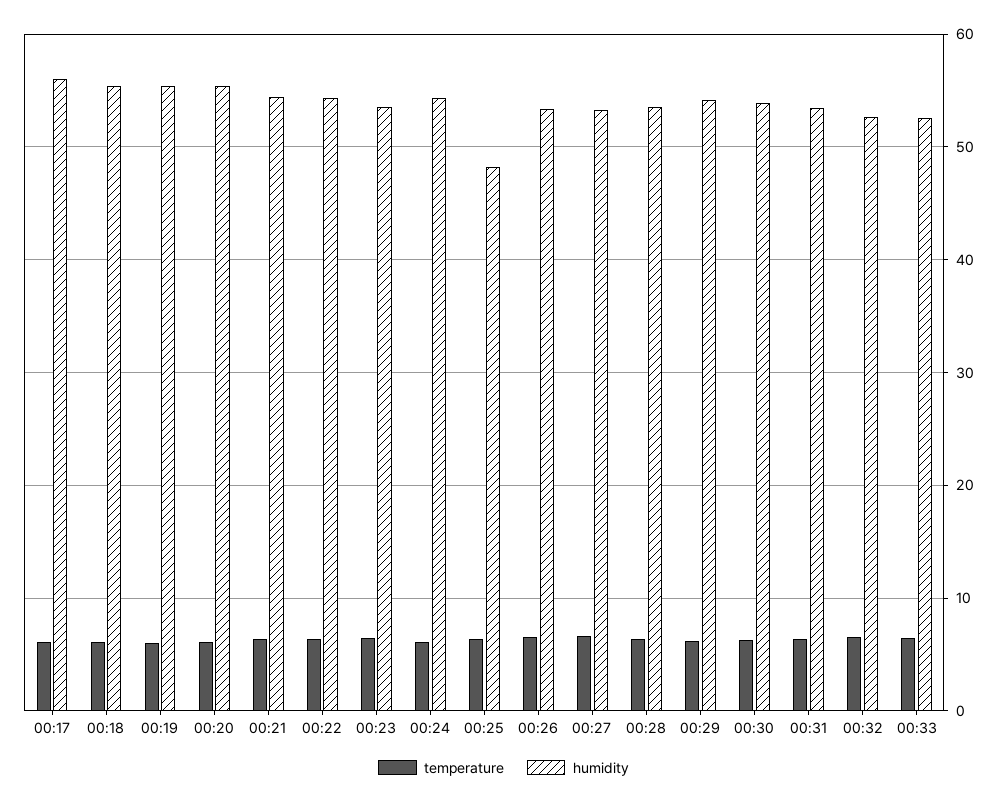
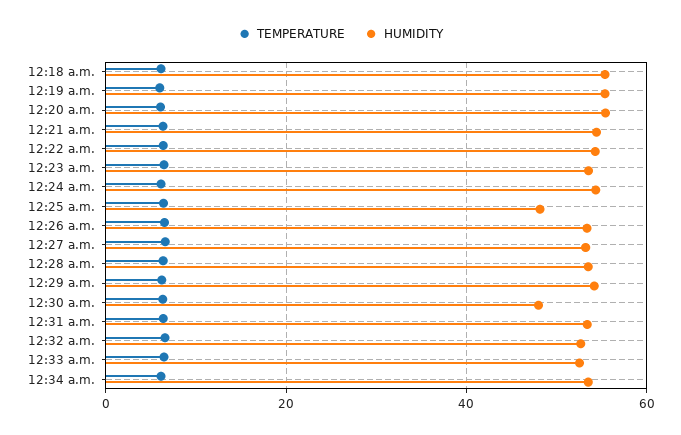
temperature, 00:17: 6 -> none
humidity, 00:17: 56 -> none
humidity, 00:30: 54 -> 48
temperature, 12:34 a.m.: none -> 6
humidity, 12:34 a.m.: none -> 54

